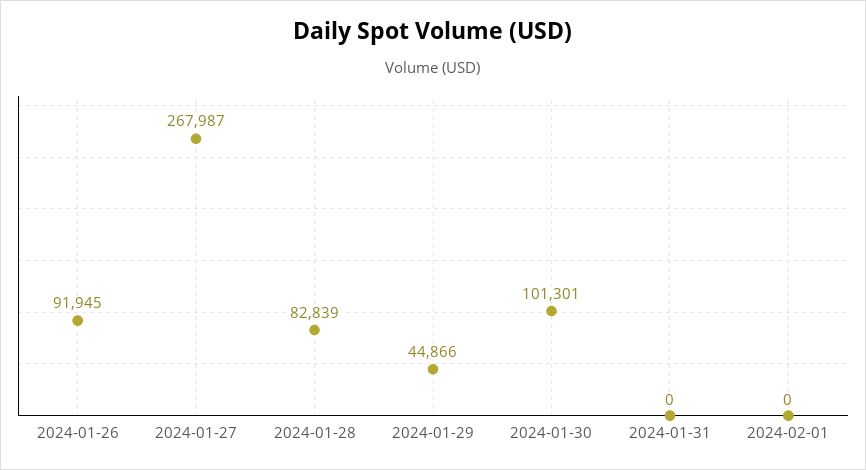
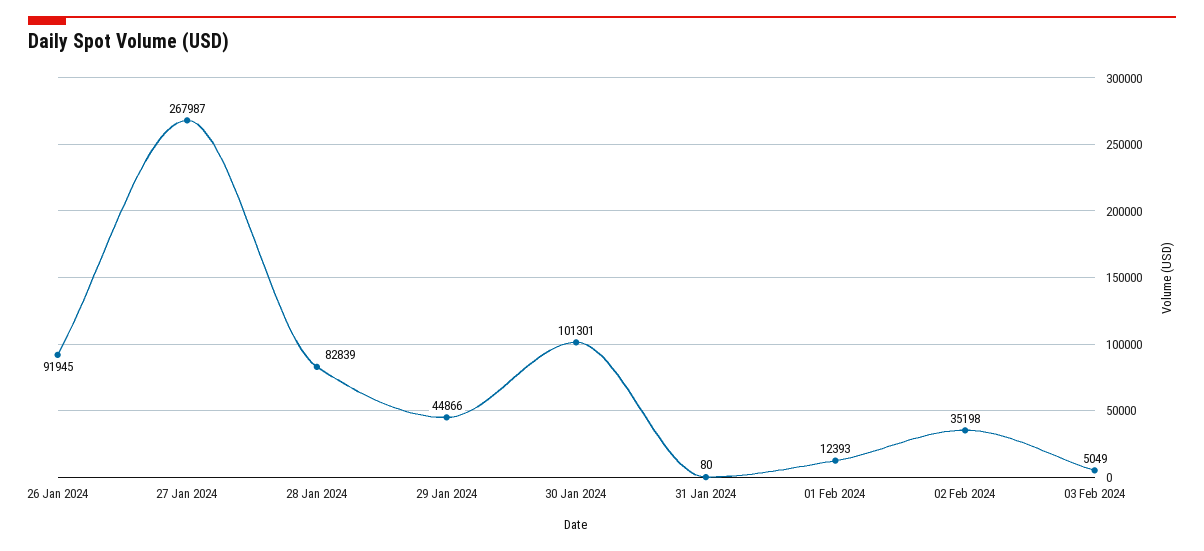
2024-01-31: 0 -> 80
2024-02-01: 0 -> 12393
02 Feb 2024: none -> 35198
03 Feb 2024: none -> 5049

